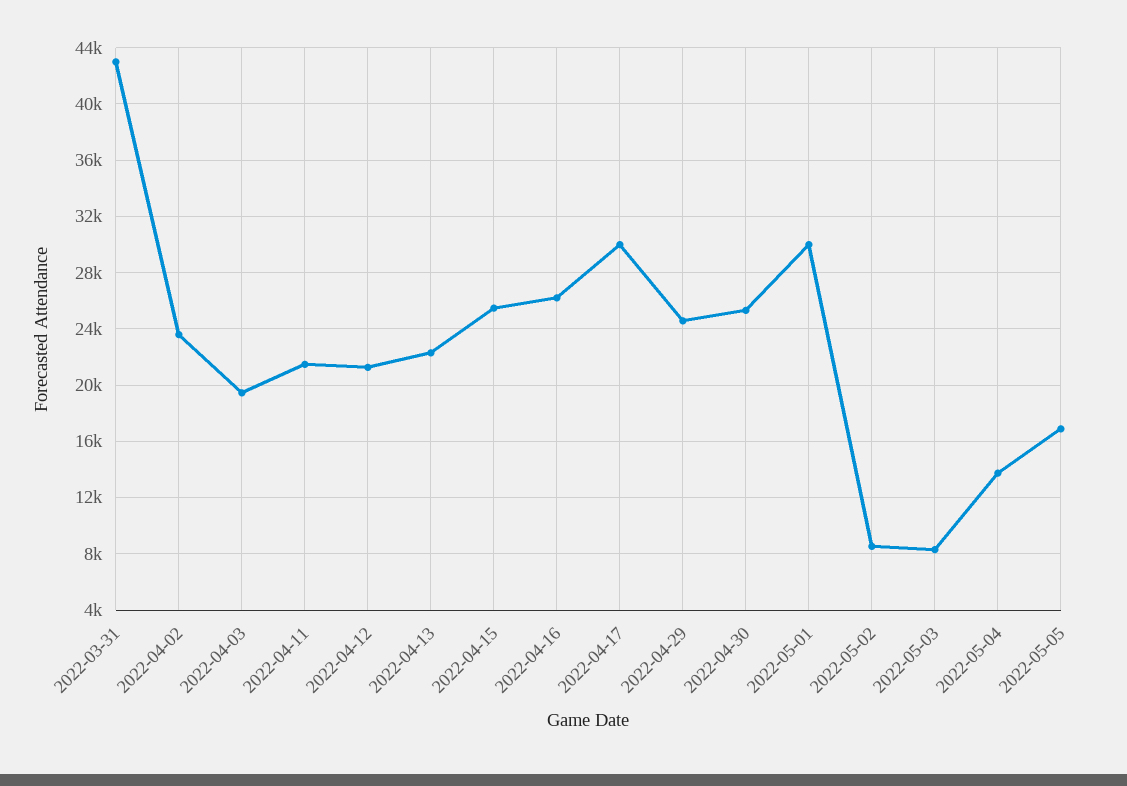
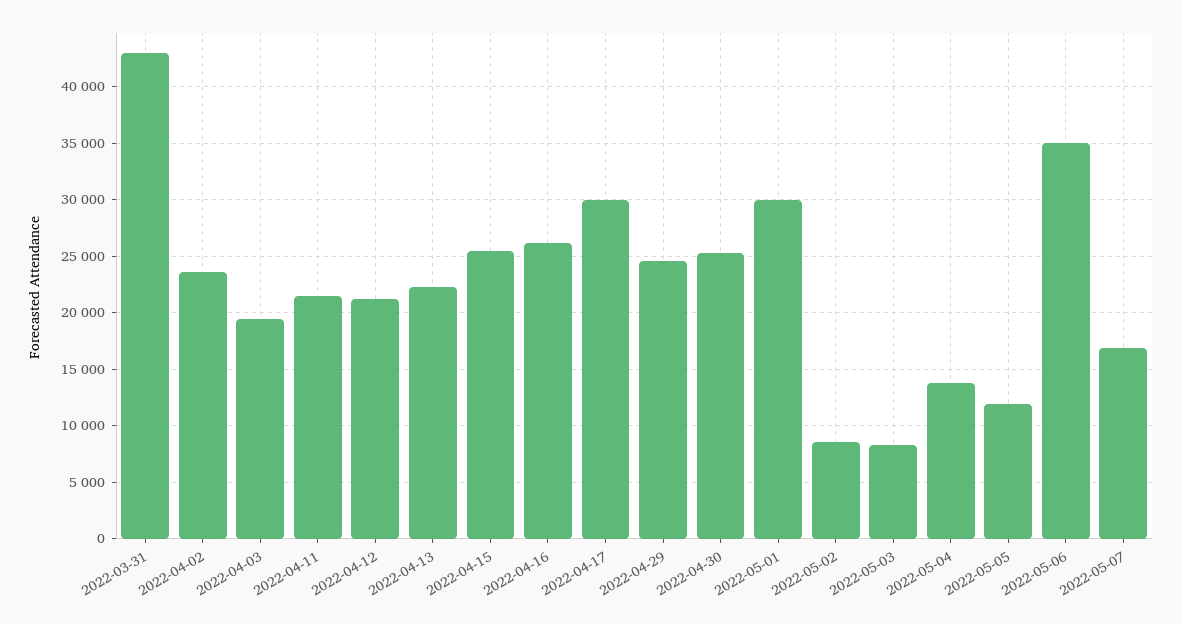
2022-05-05: 17000 -> 12000
2022-05-06: none -> 35000
2022-05-07: none -> 17000

